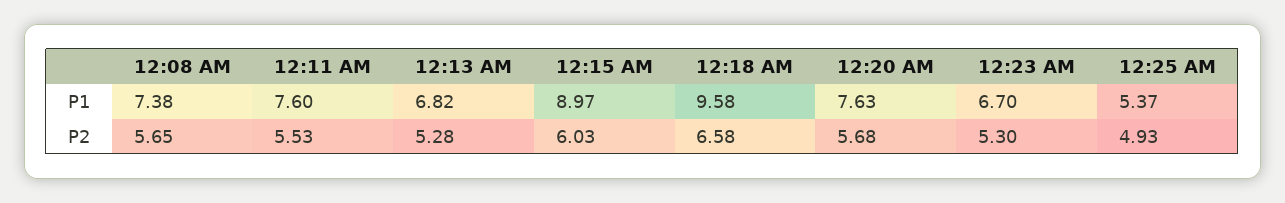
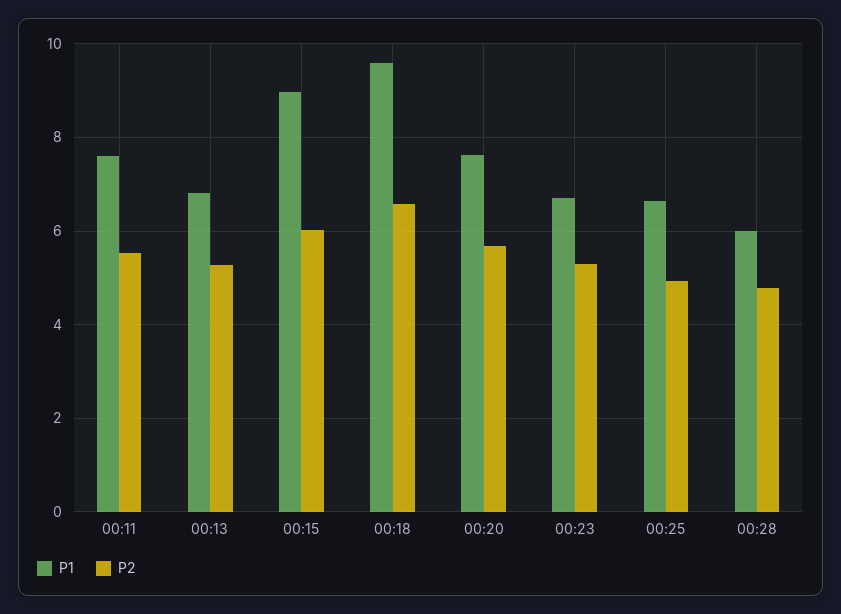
P1, 12:08 AM: 7.38 -> none
P1, 12:25 AM: 5.37 -> 6.6
P2, 12:08 AM: 5.65 -> none
P1, 00:28: none -> 6
P2, 00:28: none -> 4.8

